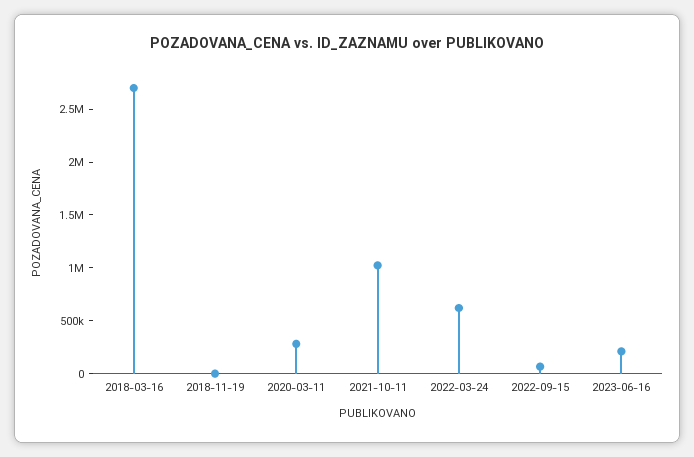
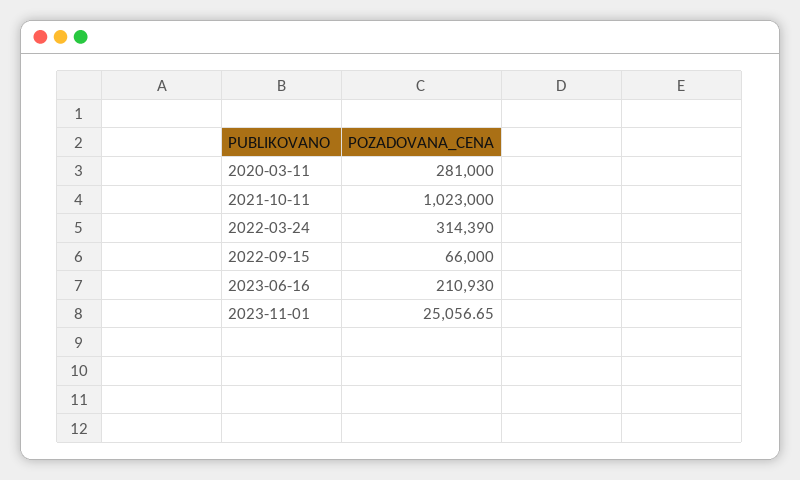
2018-03-16: 2700000 -> none
2018-11-19: 0 -> none
2022-03-24: 600000 -> 314390
2023-11-01: none -> 25056.65

